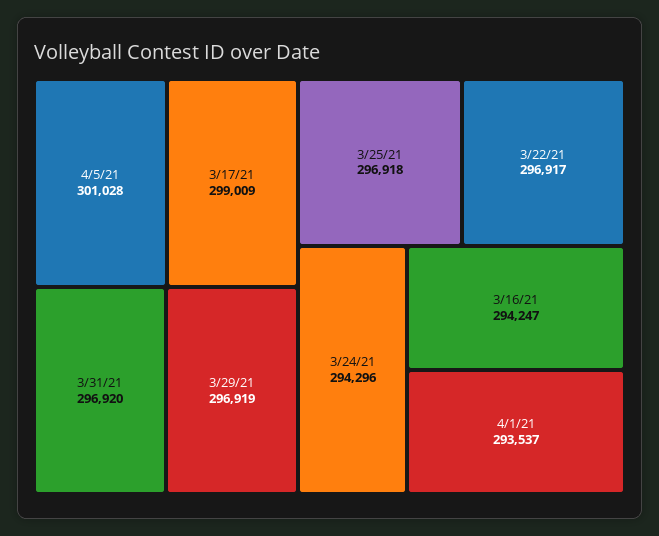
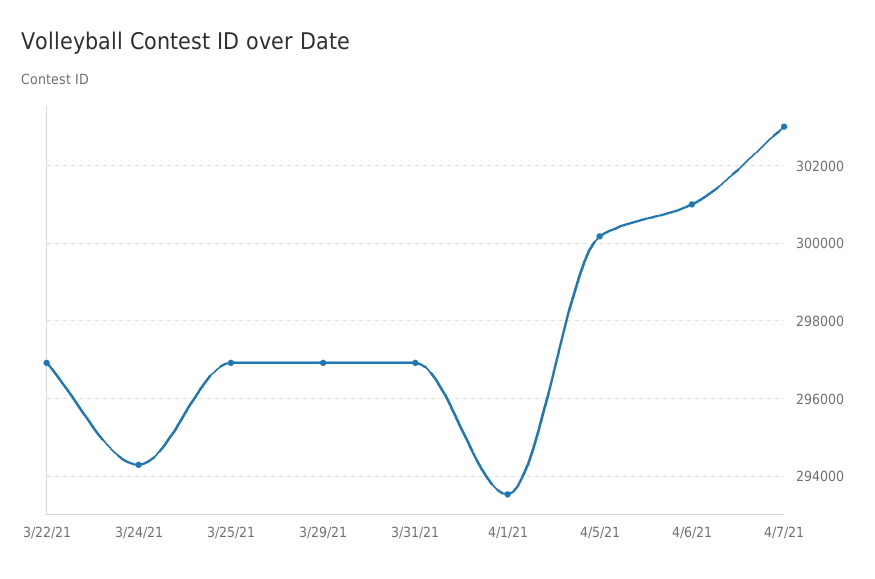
4/5/21: 301028 -> 300200
3/17/21: 299009 -> none
3/16/21: 294247 -> none
4/6/21: none -> 301000
4/7/21: none -> 303000

